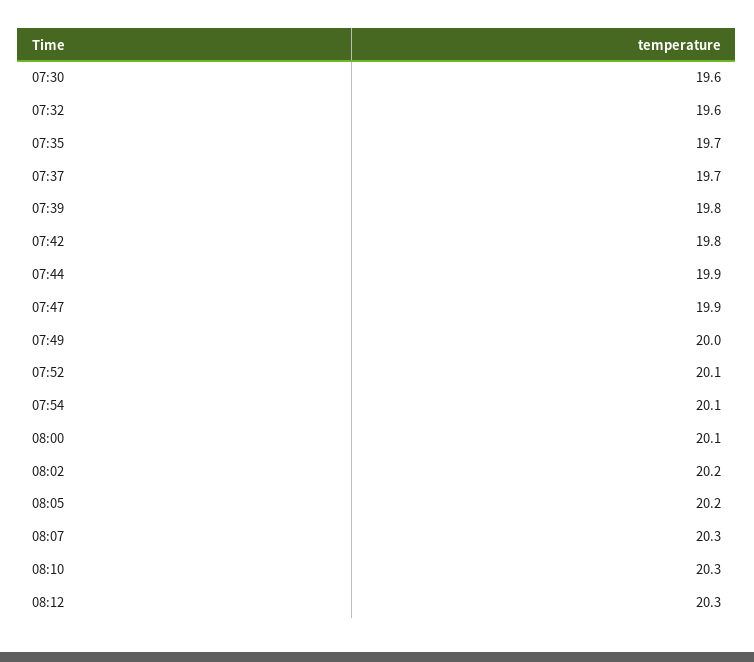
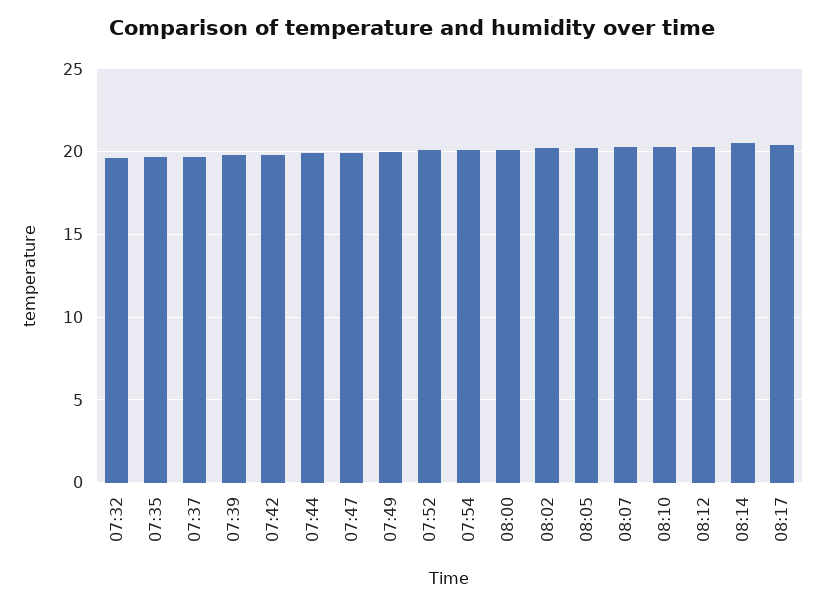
07:30: 19.6 -> none
08:14: none -> 20.5
08:17: none -> 20.5

